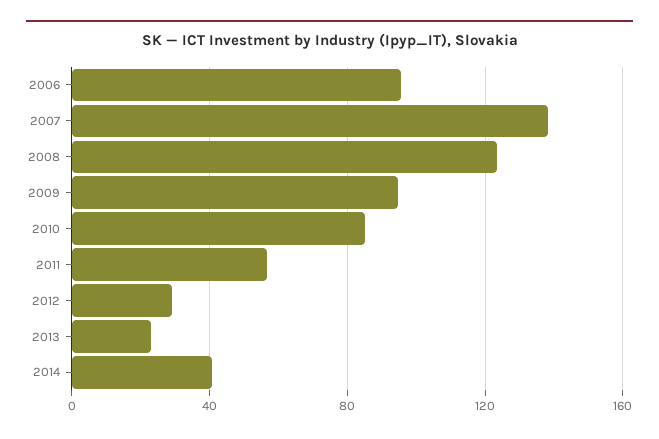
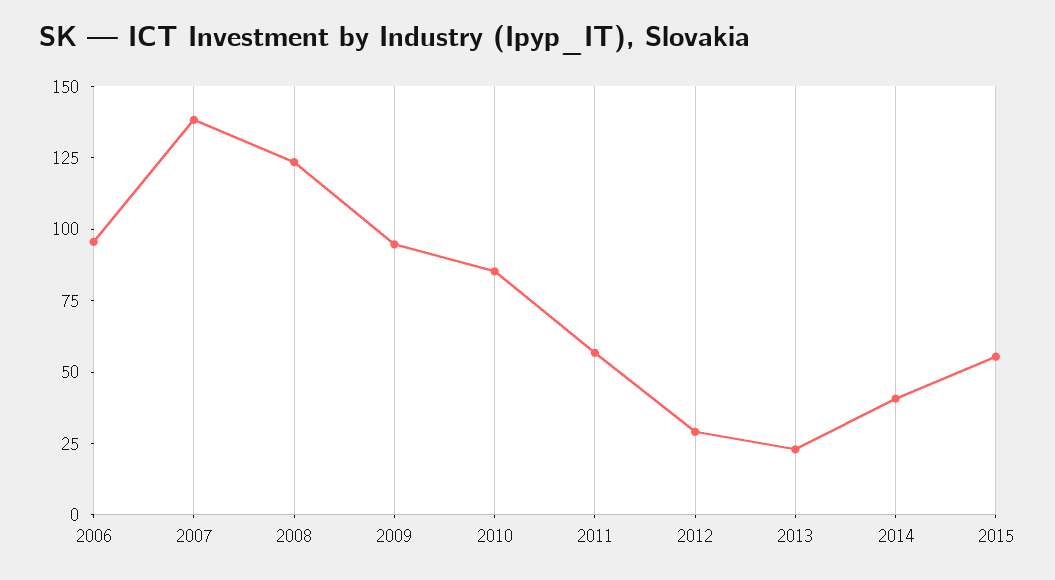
2015: none -> 55

